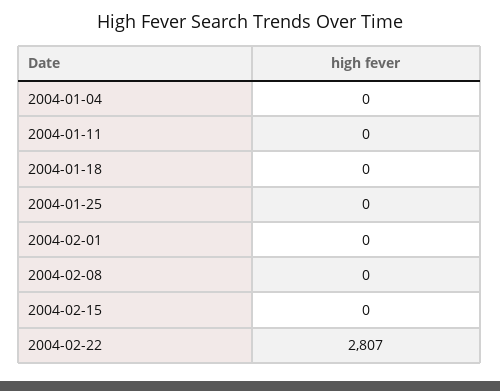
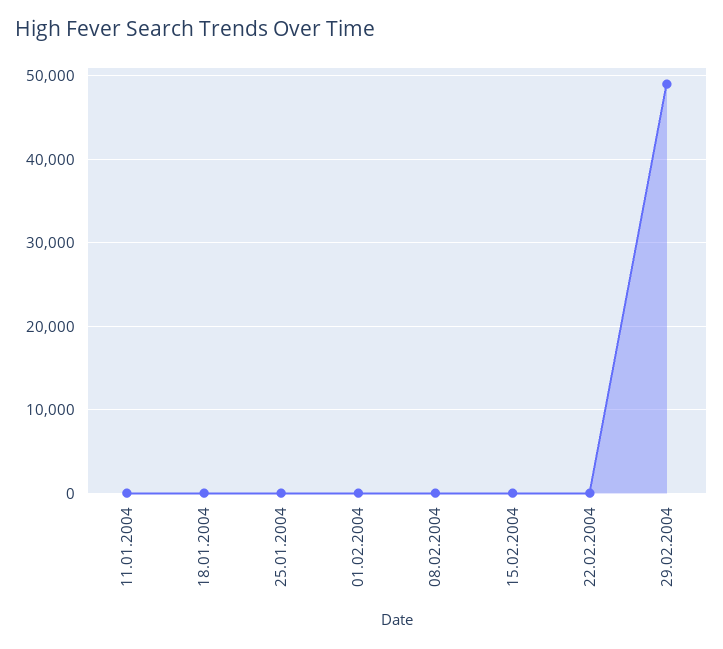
2004-01-04: 0 -> none
2004-02-22: 2807 -> 0
29.02.2004: none -> 49000

